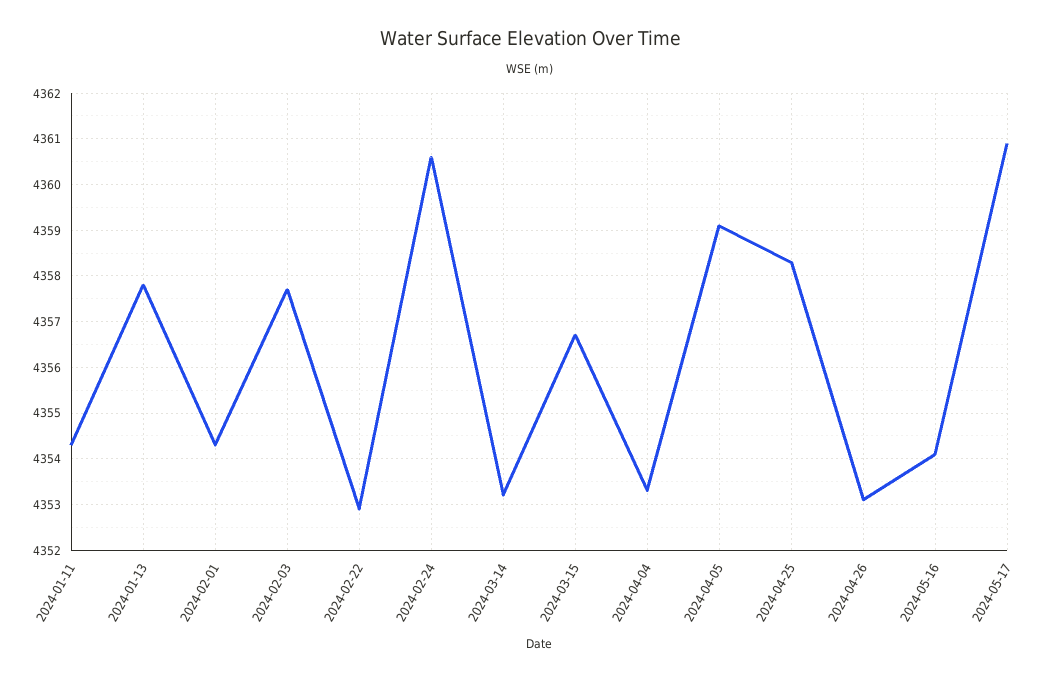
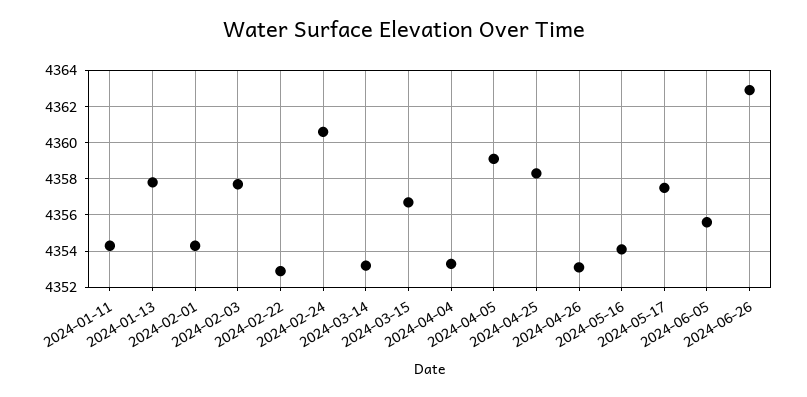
2024-05-17: 4361 -> 4357.5
2024-06-05: none -> 4355.5
2024-06-26: none -> 4363

